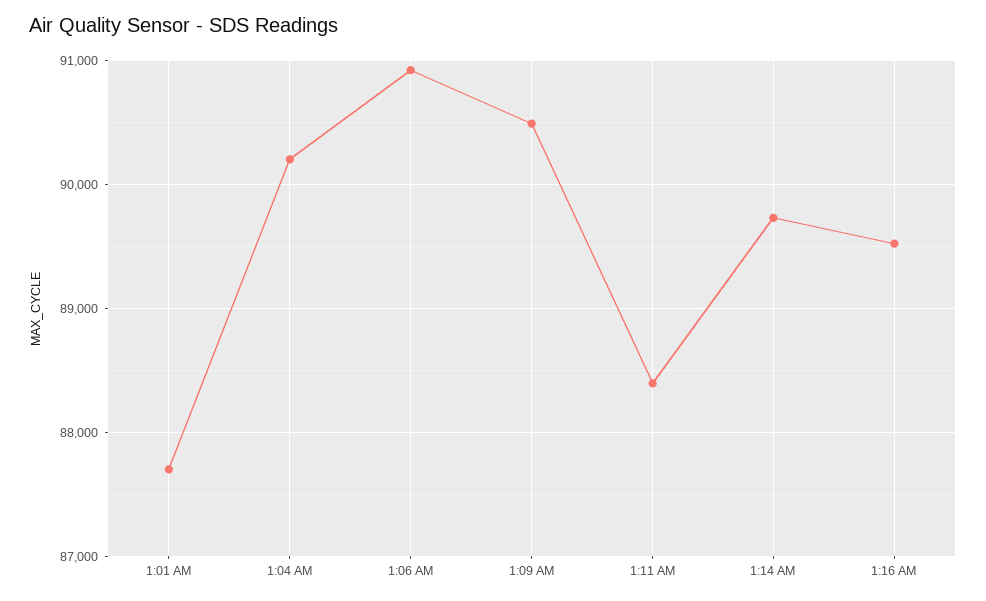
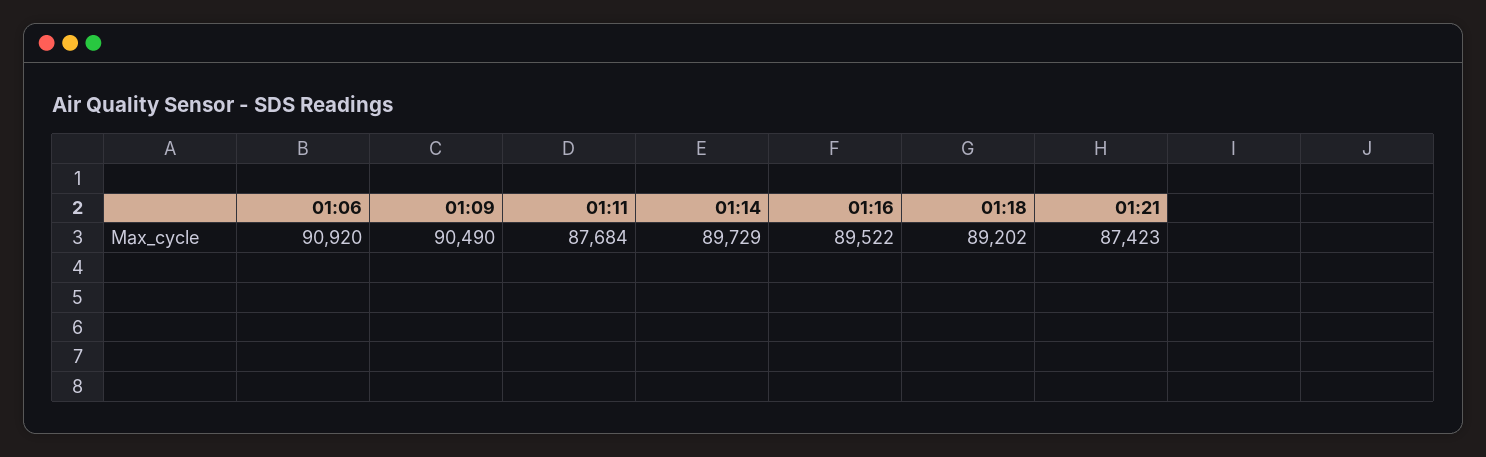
1:01 AM: 87700 -> none
1:04 AM: 90200 -> none
1:11 AM: 88400 -> 87684
01:18: none -> 89202
01:21: none -> 87423

